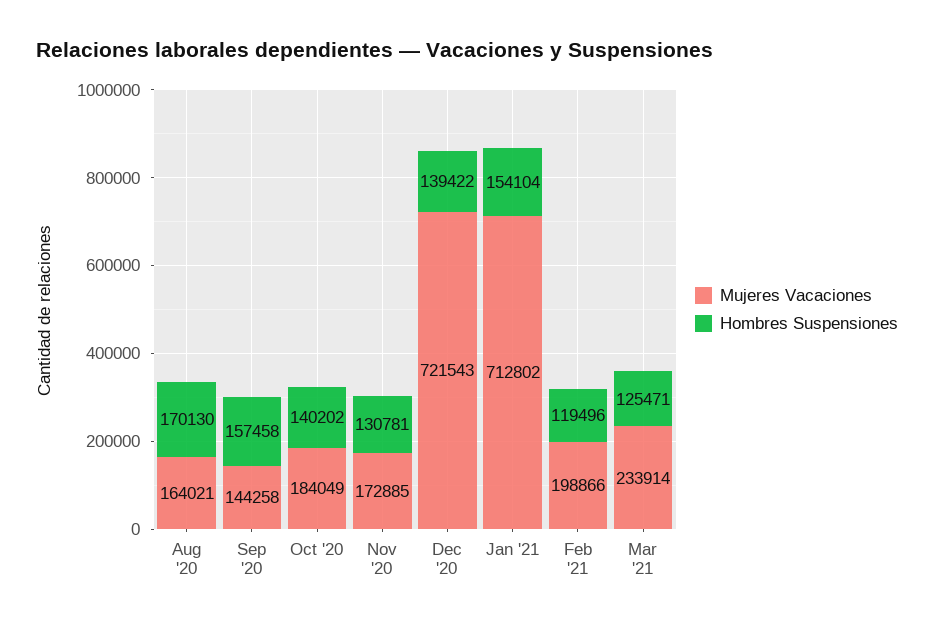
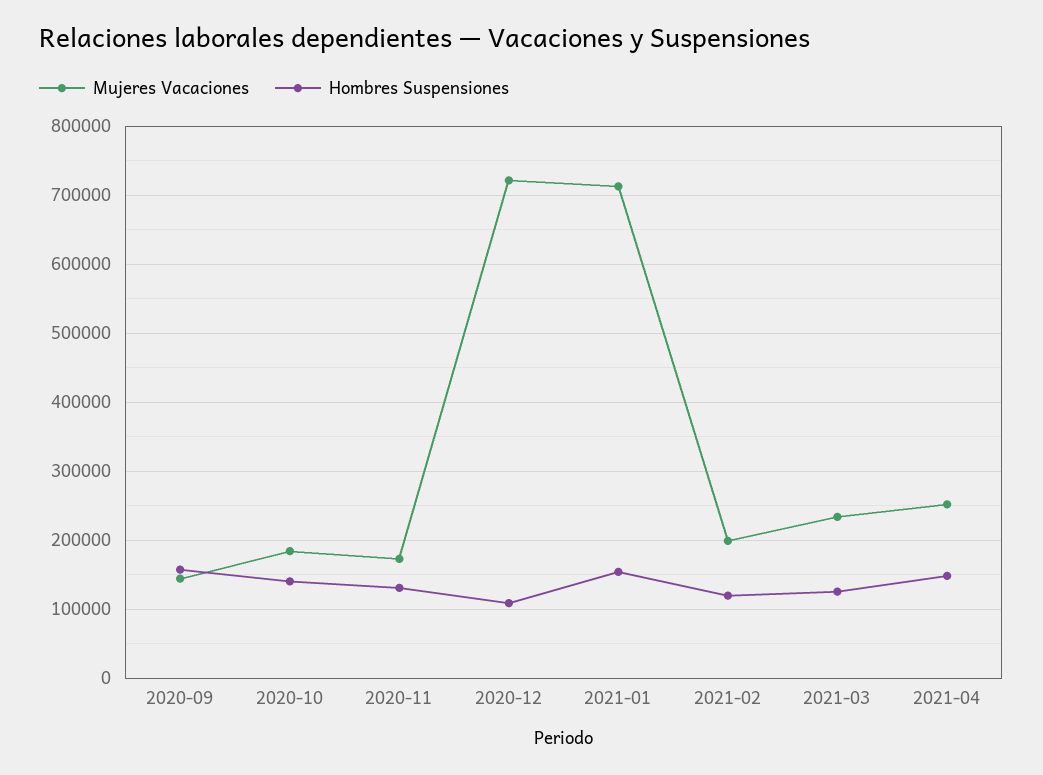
Mujeres Vacaciones, Aug '20: 164021 -> none
Hombres Suspensiones, Aug '20: 170130 -> none
Hombres Suspensiones, Dec '20: 139422 -> 110000
Mujeres Vacaciones, 2021-04: none -> 250000
Hombres Suspensiones, 2021-04: none -> 150000

